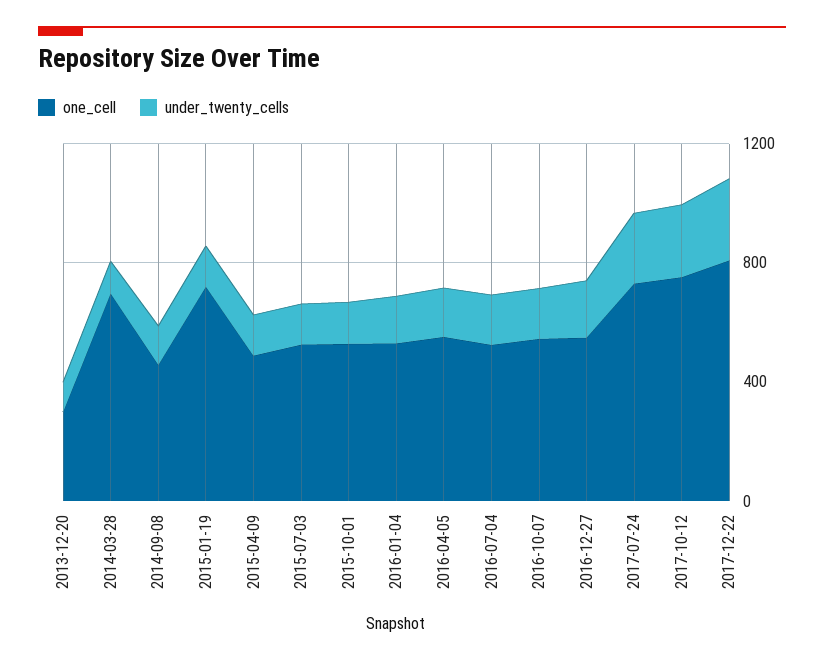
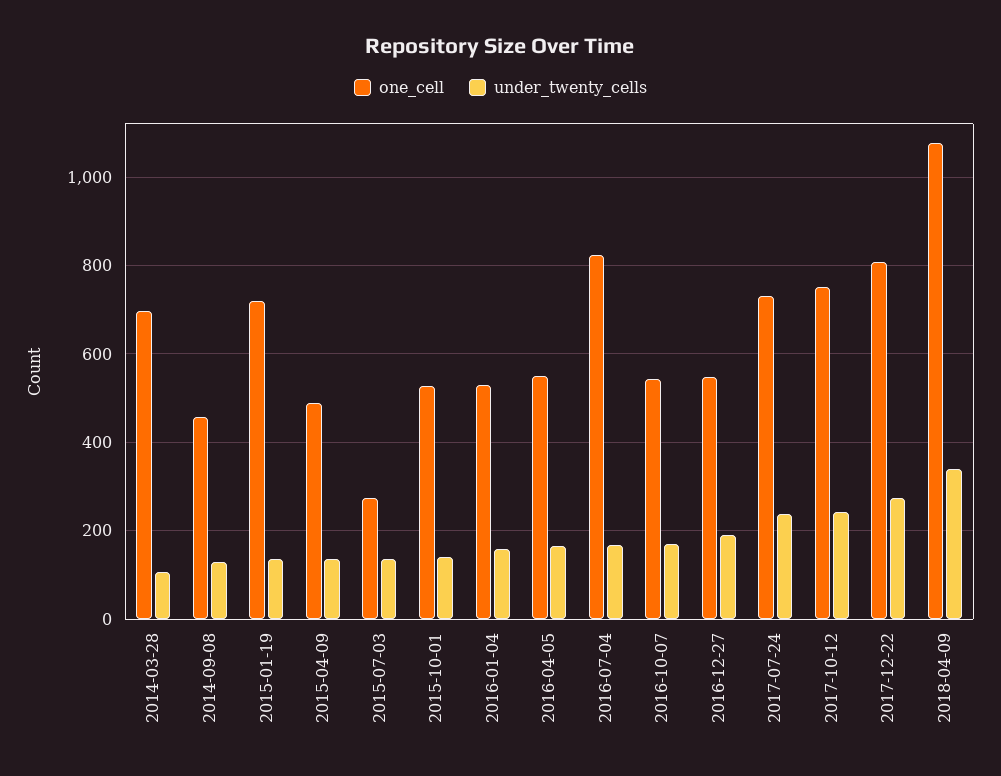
one_cell, 2013-12-20: 300 -> none
under_twenty_cells, 2013-12-20: 100 -> none
one_cell, 2015-07-03: 500 -> 280
one_cell, 2016-07-04: 500 -> 820
one_cell, 2018-04-09: none -> 1080
under_twenty_cells, 2018-04-09: none -> 340

